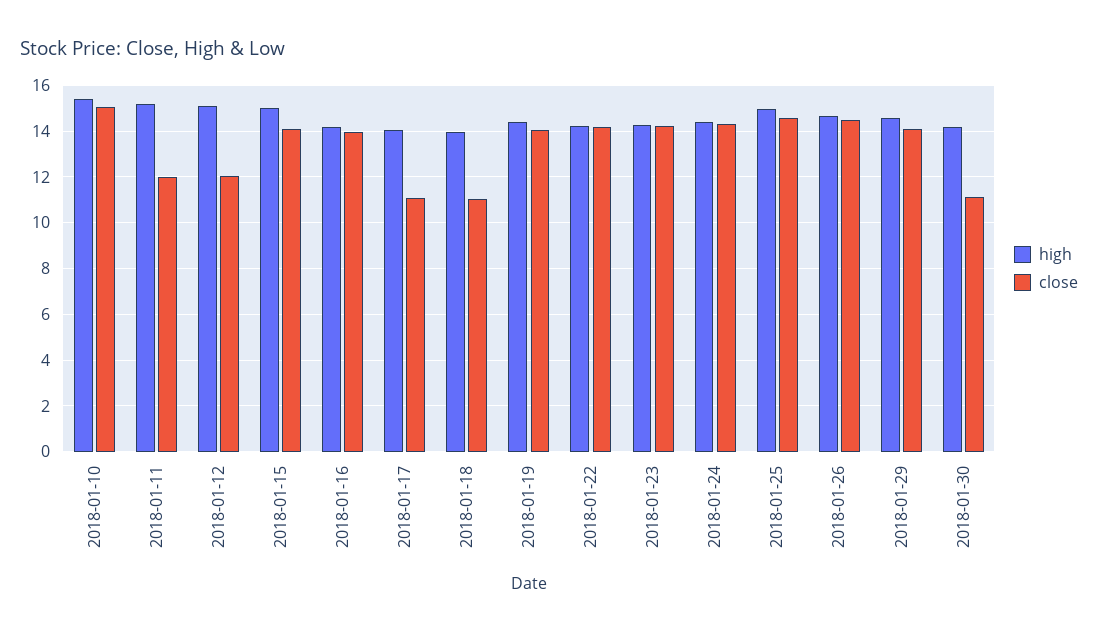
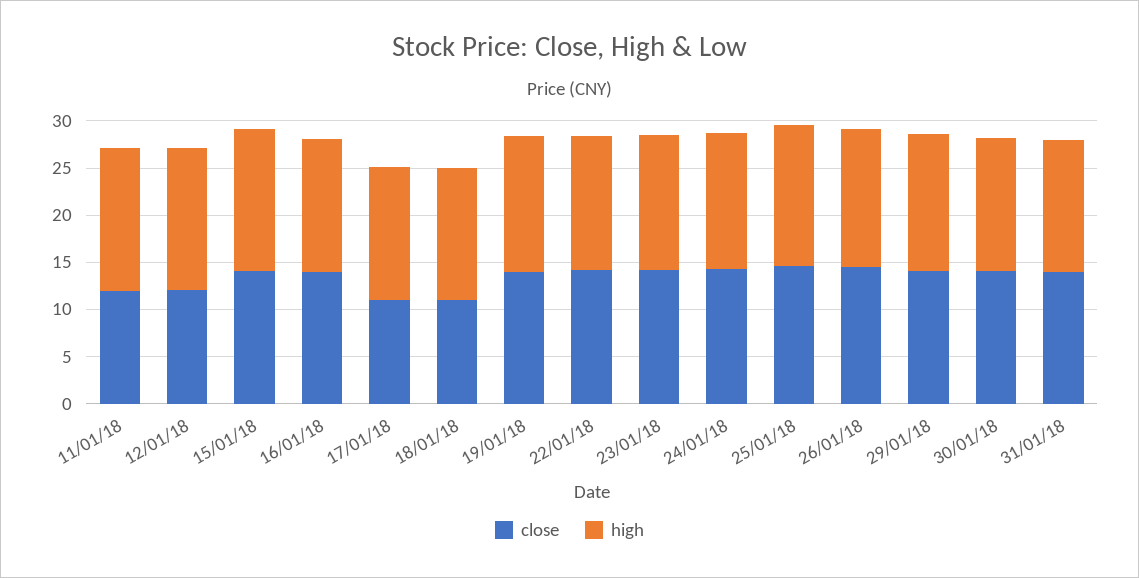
high, 2018-01-10: 15.5 -> none
close, 2018-01-10: 15 -> none
close, 2018-01-30: 11 -> 14
close, 31/01/18: none -> 14
high, 31/01/18: none -> 14

